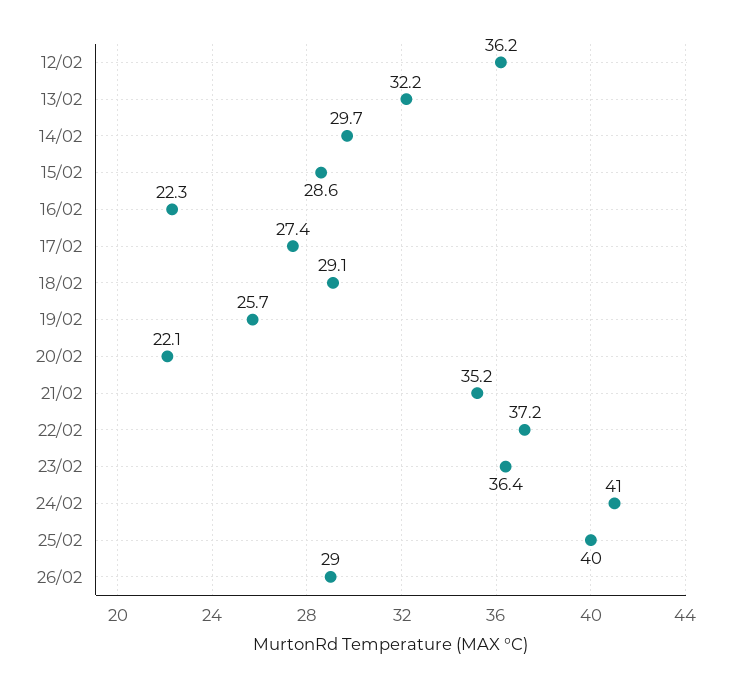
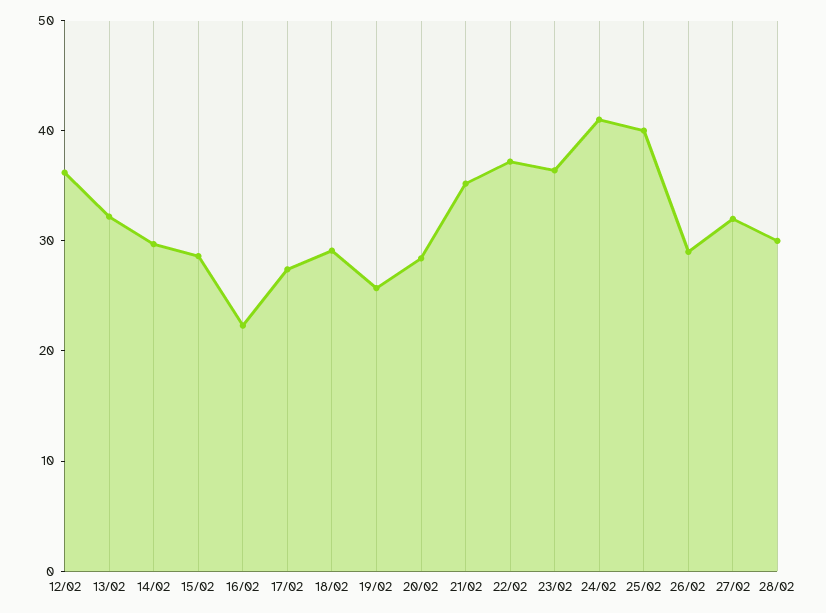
20/02: 22.1 -> 28
27/02: none -> 32
28/02: none -> 30

